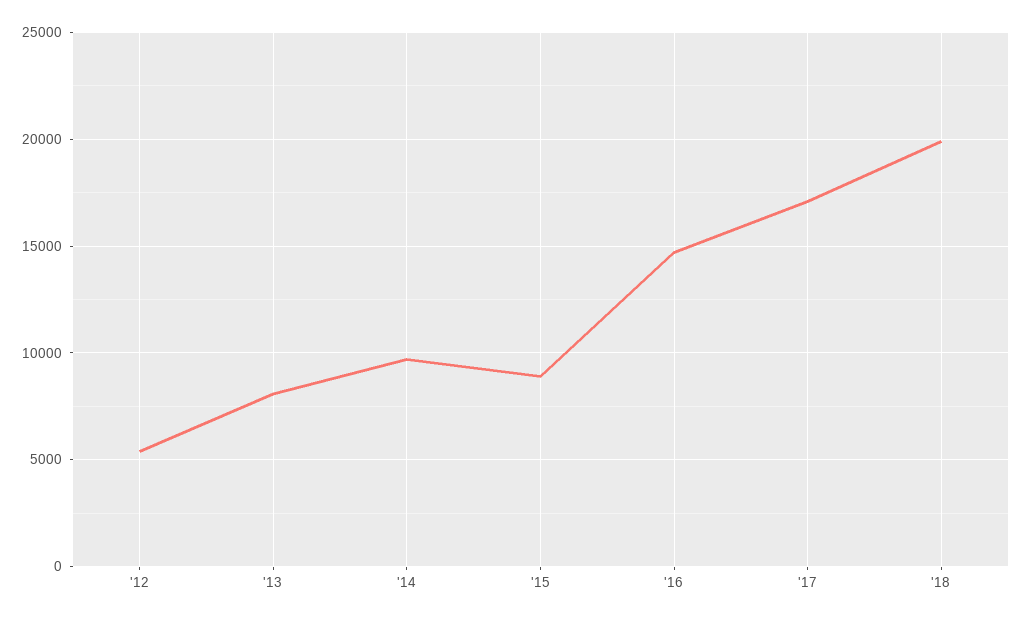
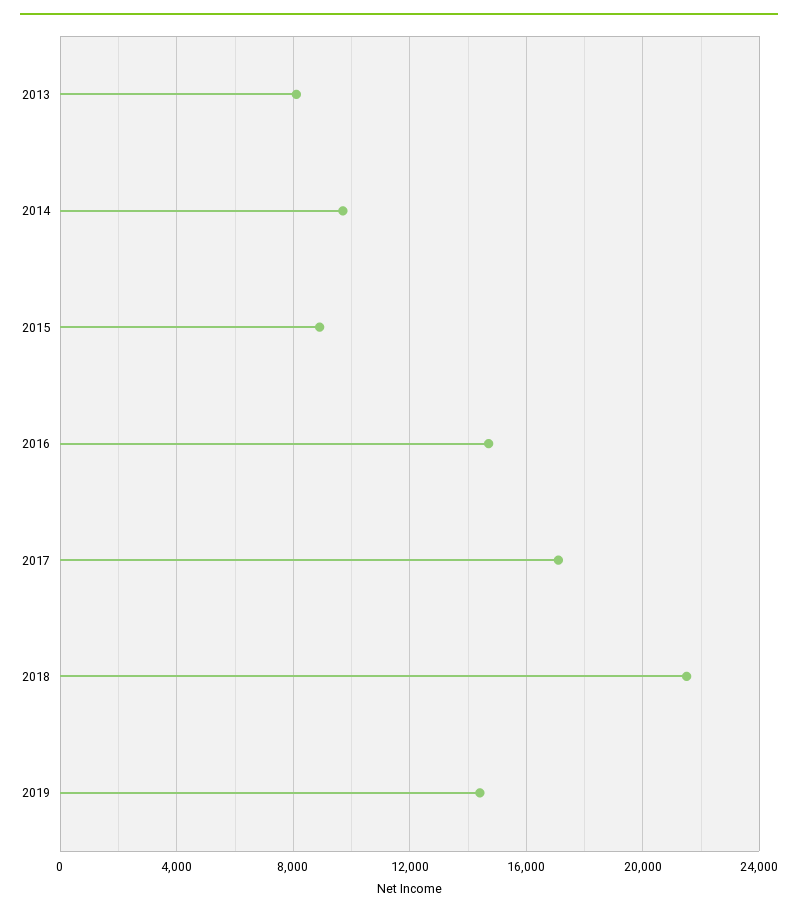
'12: 5500 -> none
'18: 20000 -> 21500
2019: none -> 14500

